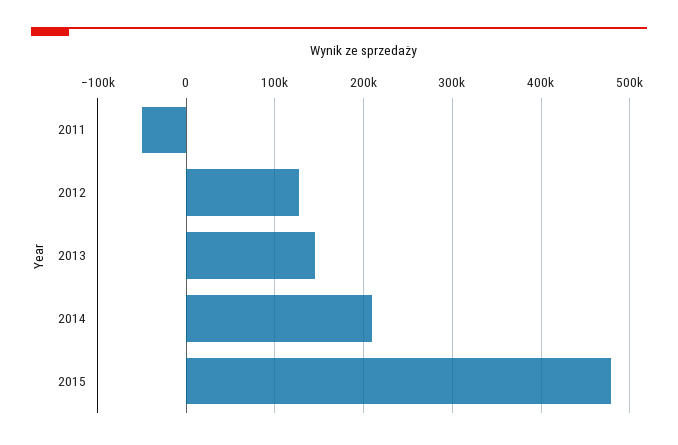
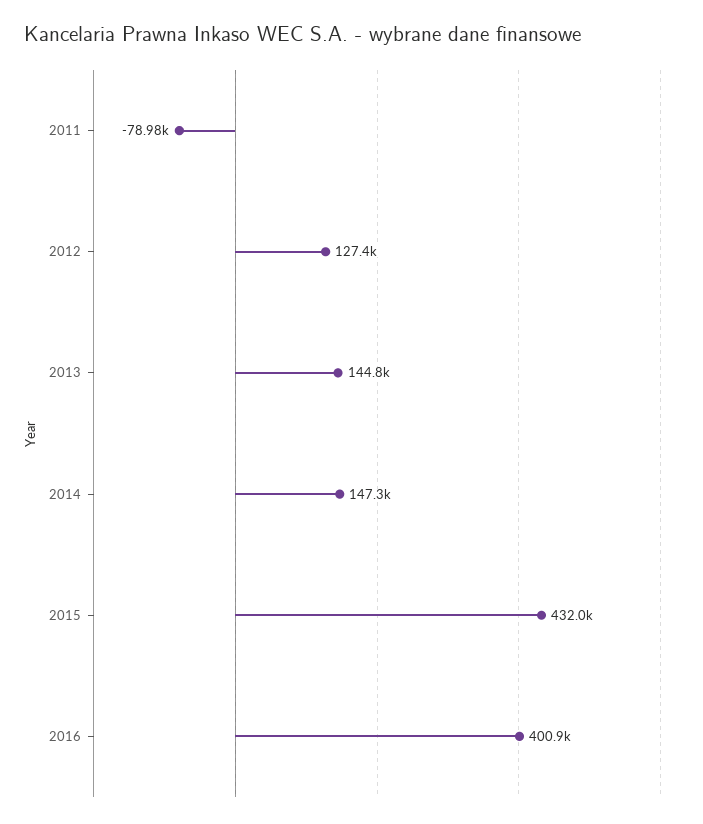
2011: -50000 -> -78980
2014: 210000 -> 147300
2015: 480000 -> 432000
2016: none -> 400900

